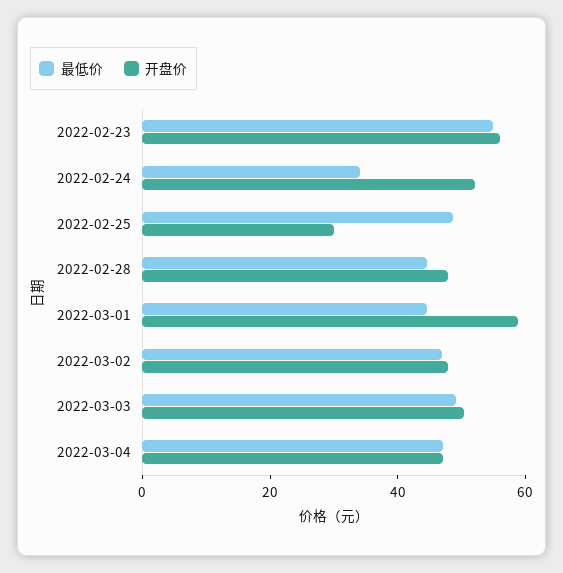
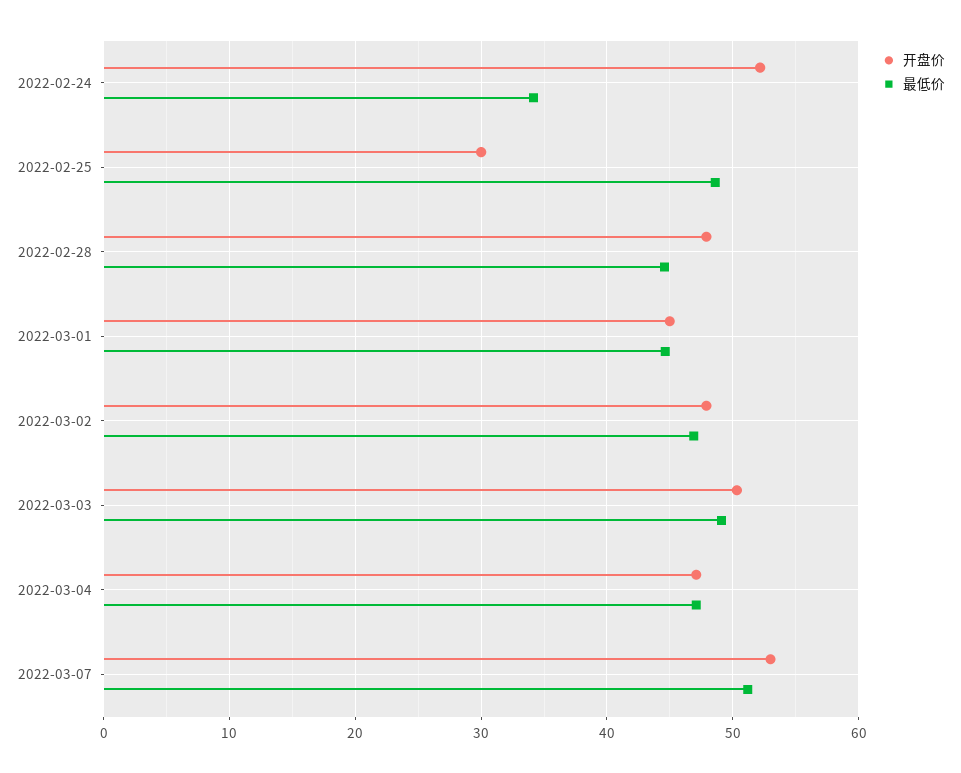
最低价, 2022-02-23: 55 -> none
开盘价, 2022-02-23: 55 -> none
开盘价, 2022-03-01: 60 -> 45
开盘价, 2022-03-07: none -> 53
最低价, 2022-03-07: none -> 51

